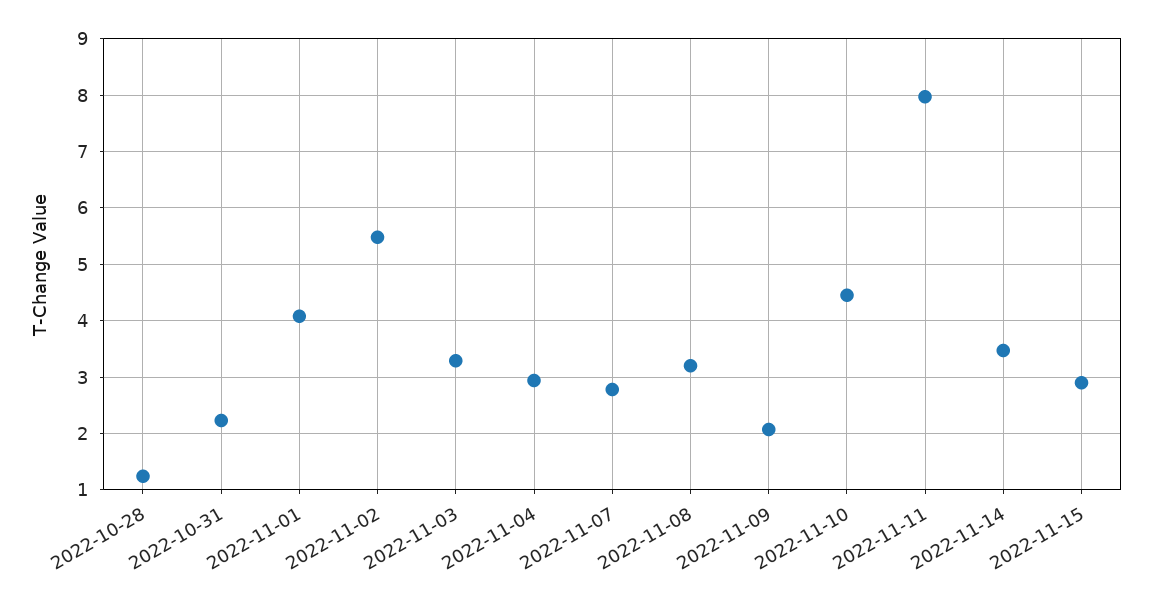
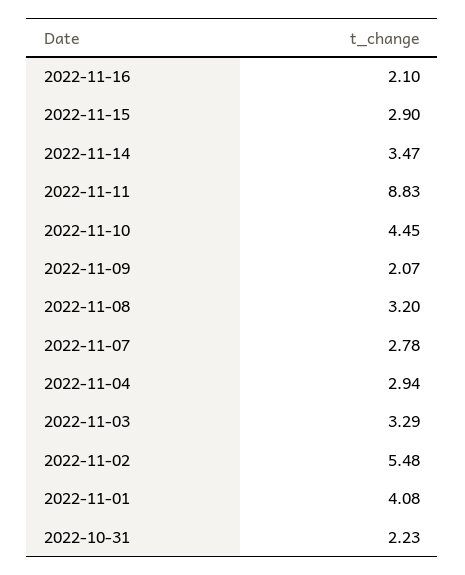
2022-10-28: 1.2 -> none
2022-11-11: 8 -> 8.83
2022-11-16: none -> 2.1

